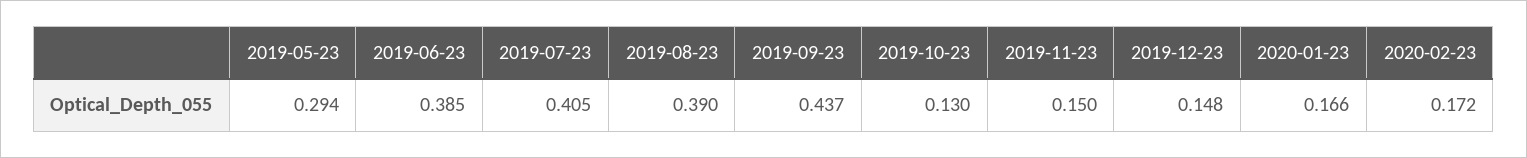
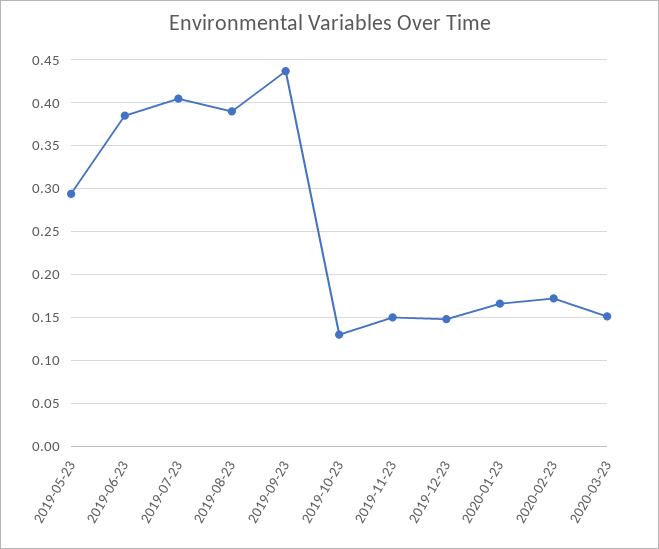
2020-03-23: none -> 0.15

